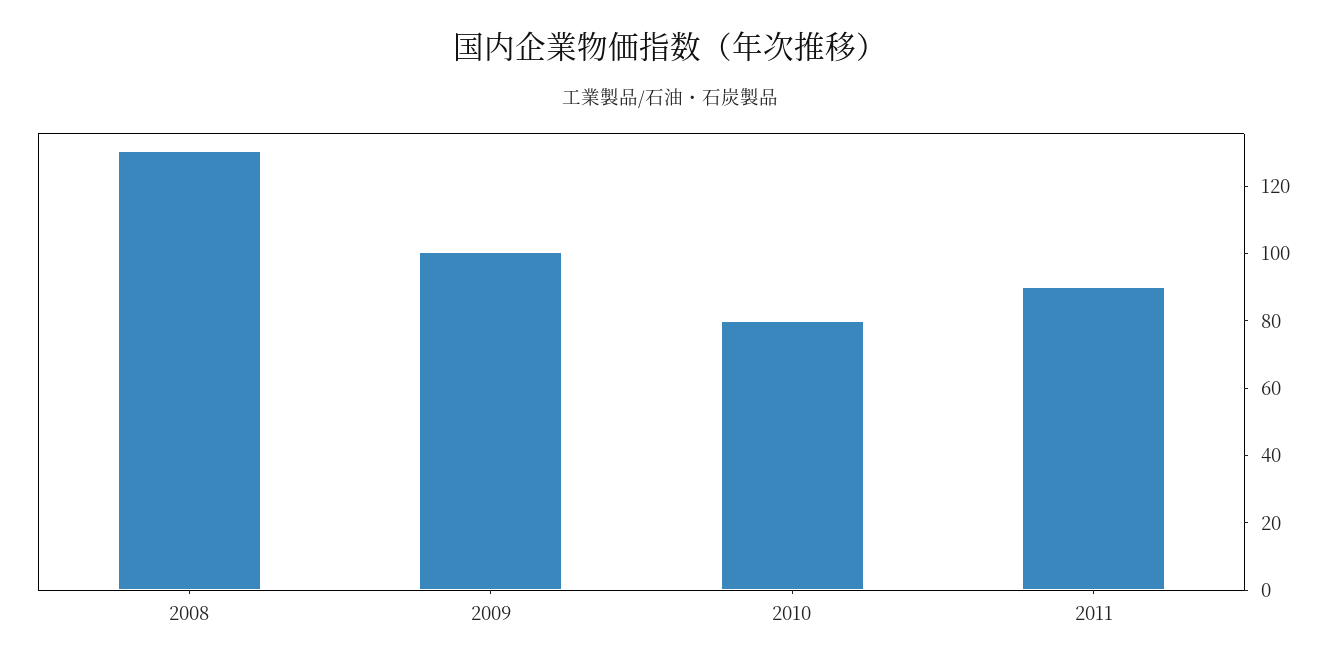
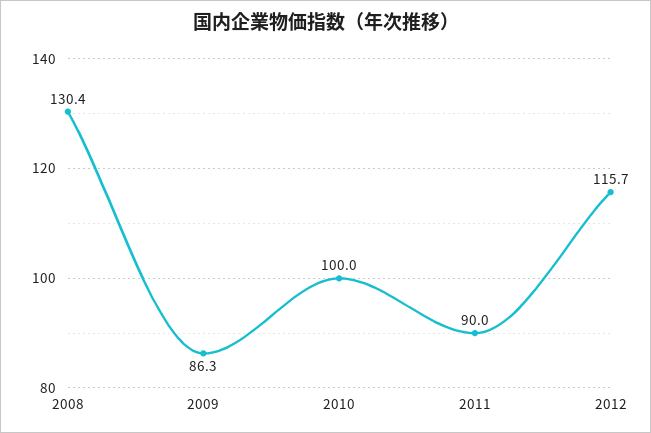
2009: 100 -> 86.3
2010: 80 -> 100
2012: none -> 115.7

